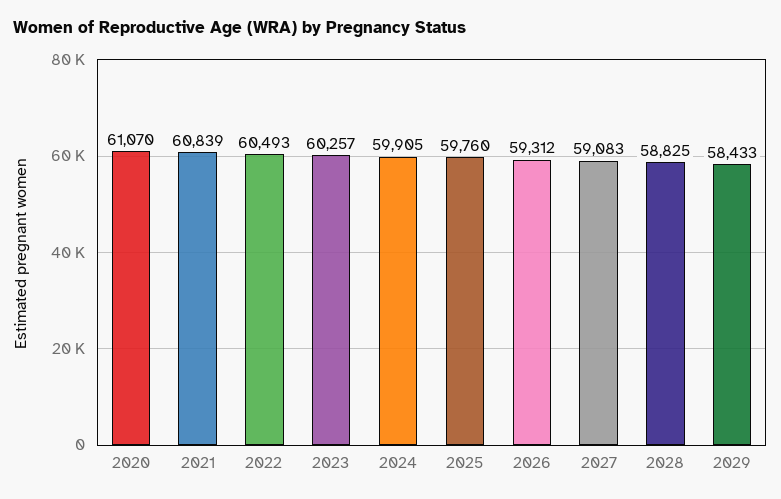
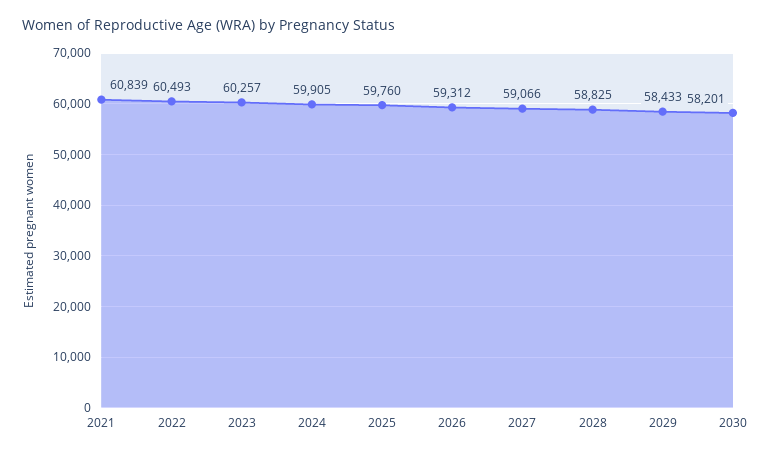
2020: 61070 -> none
2027: 59083 -> 59066
2030: none -> 58201

